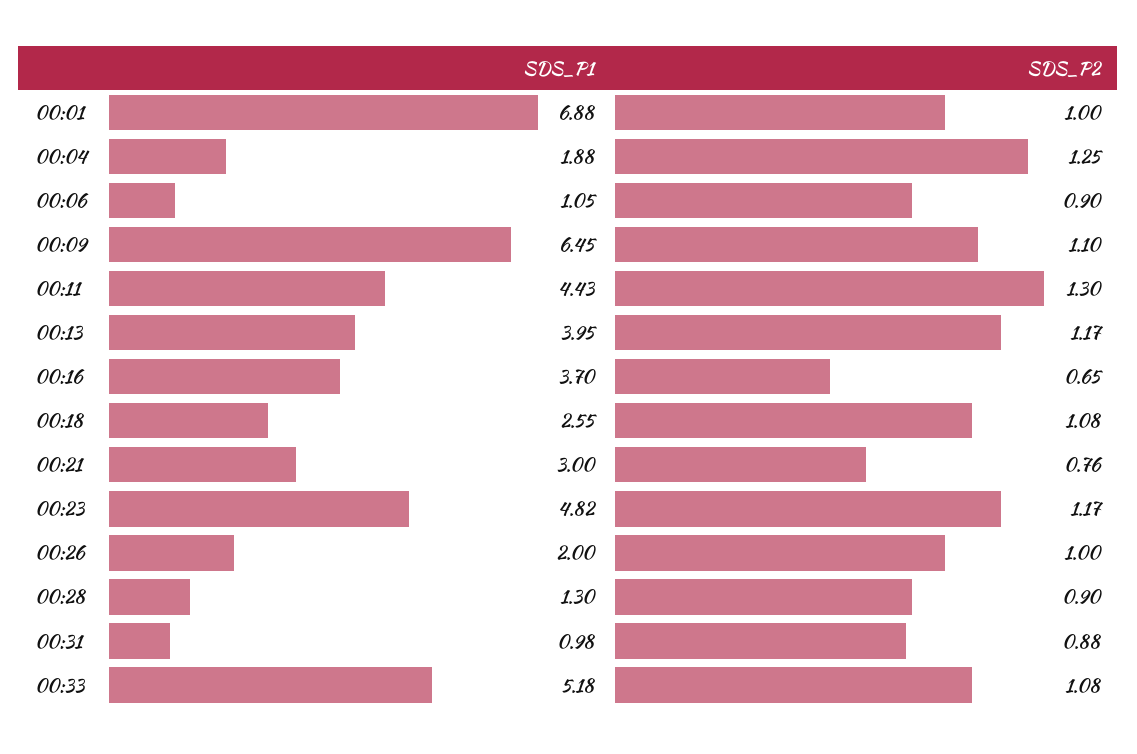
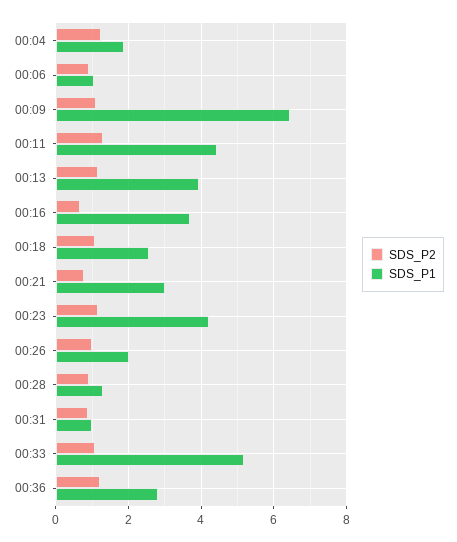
SDS_P1, 00:01: 6.88 -> none
SDS_P2, 00:01: 1 -> none
SDS_P1, 00:23: 4.82 -> 4.2
SDS_P2, 00:36: none -> 1.2
SDS_P1, 00:36: none -> 2.8

